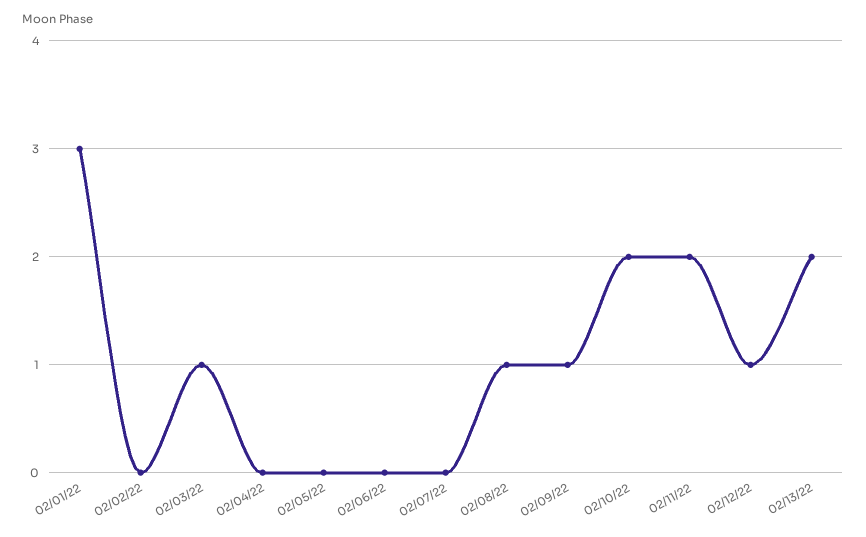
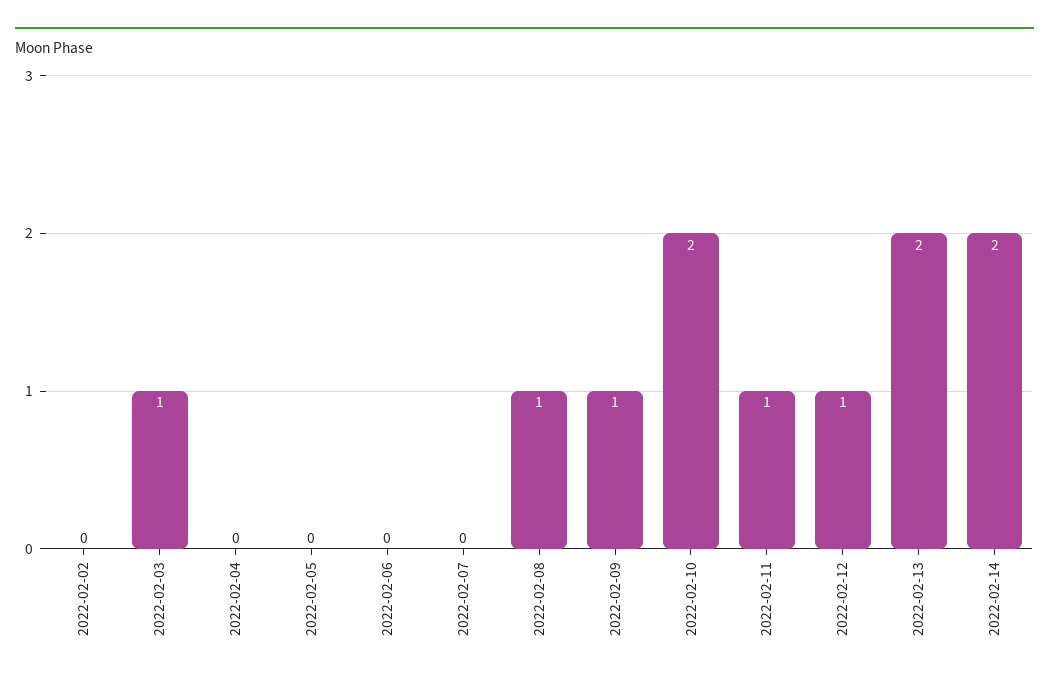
02/01/22: 3 -> none
02/11/22: 2 -> 1
2022-02-14: none -> 2

